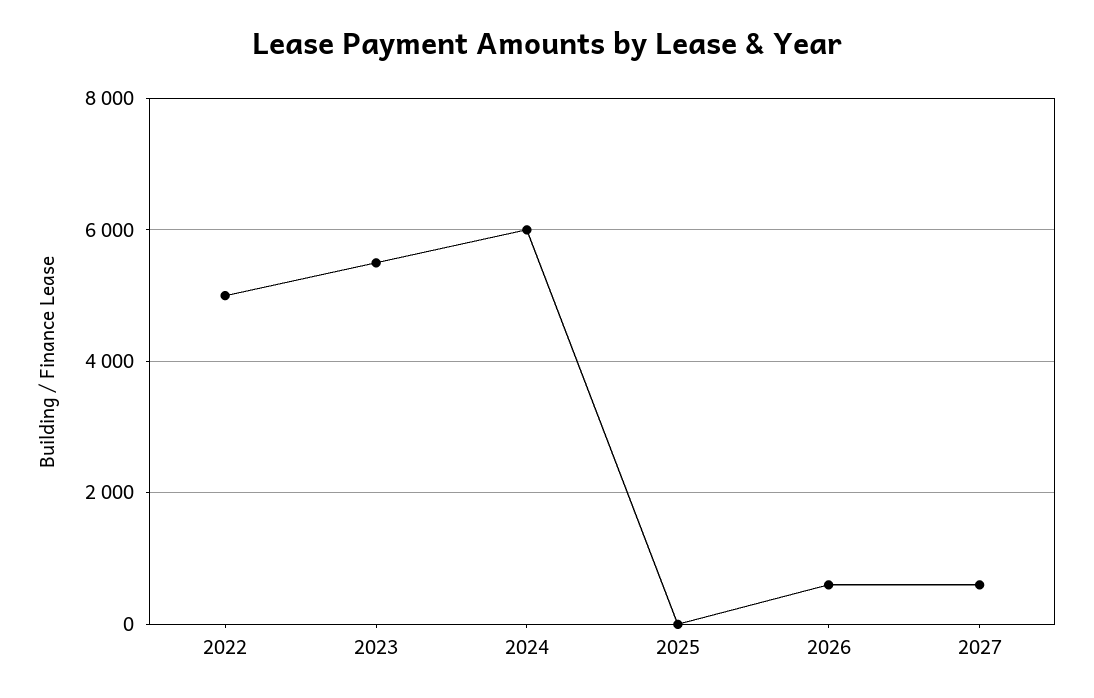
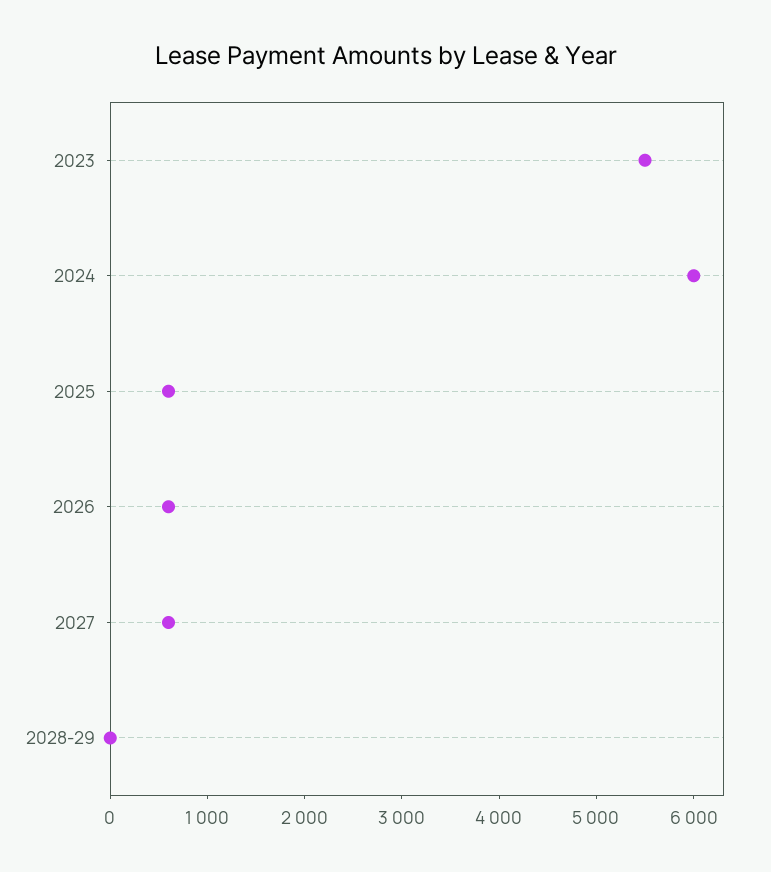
2022: 5000 -> none
2025: 0 -> 600
2028-29: none -> 0

